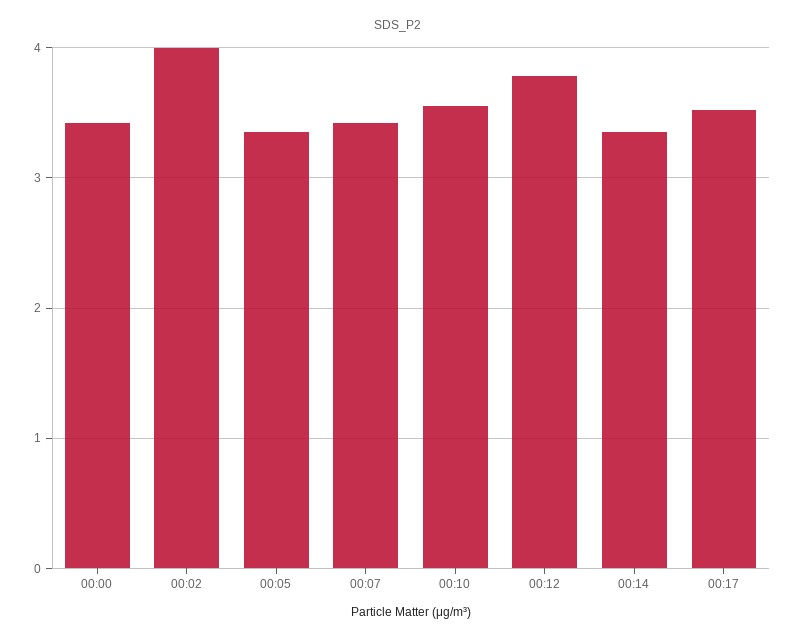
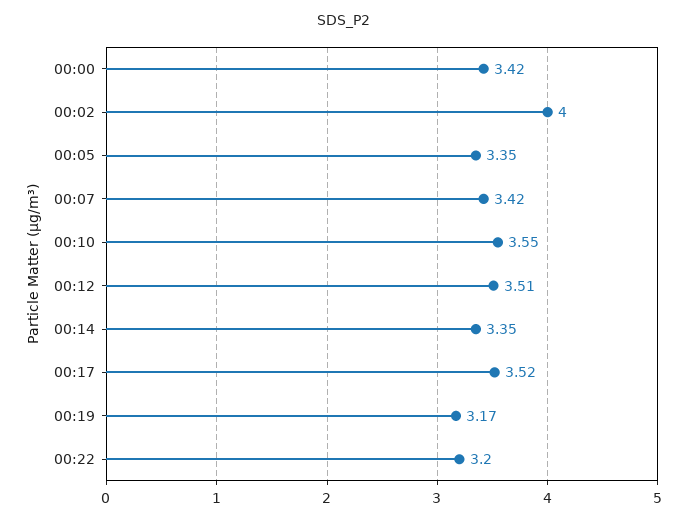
00:12: 3.8 -> 3.51
00:19: none -> 3.17
00:22: none -> 3.2

